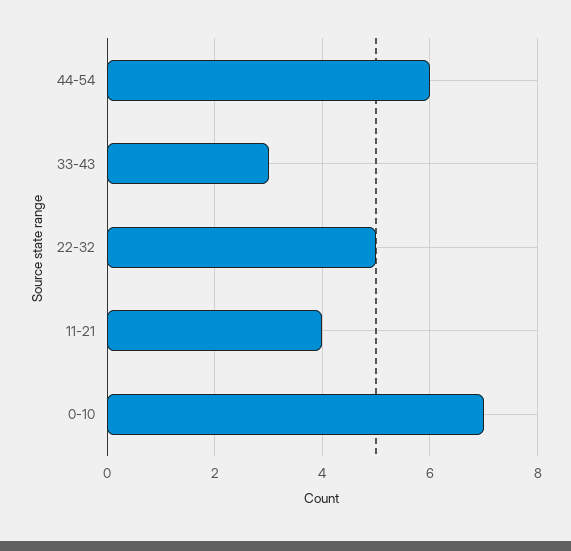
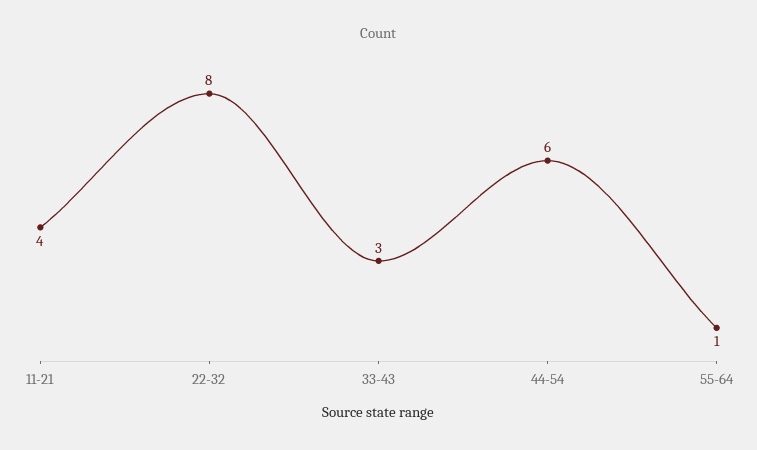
22-32: 5 -> 8
0-10: 7 -> none
55-64: none -> 1

